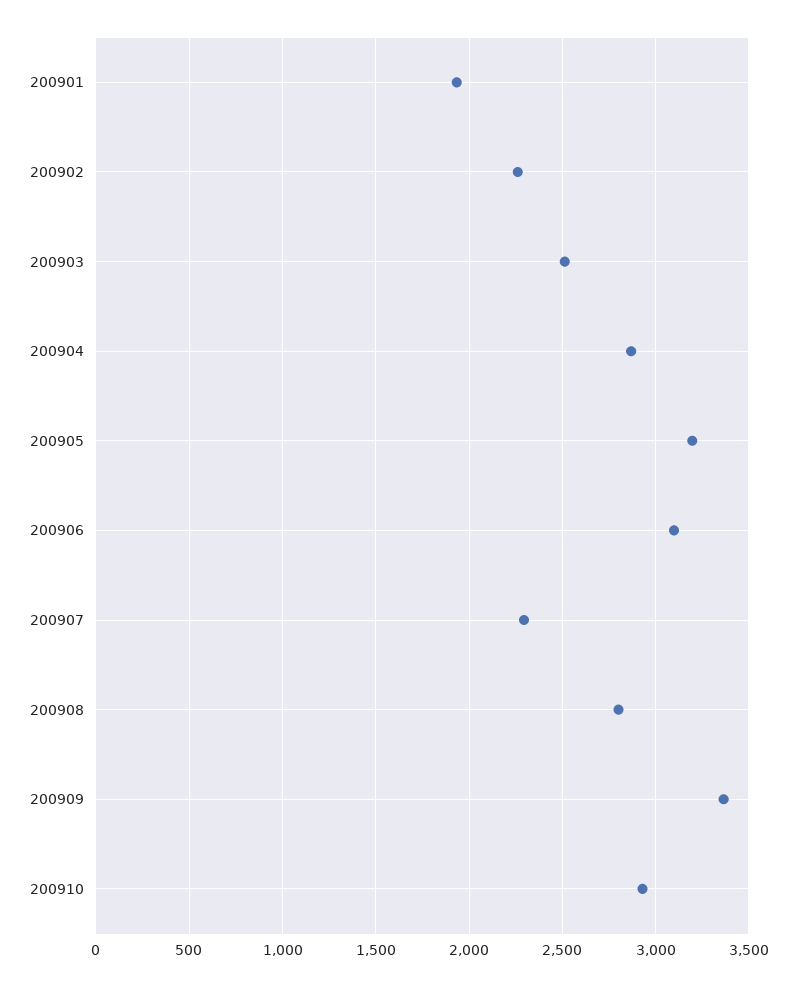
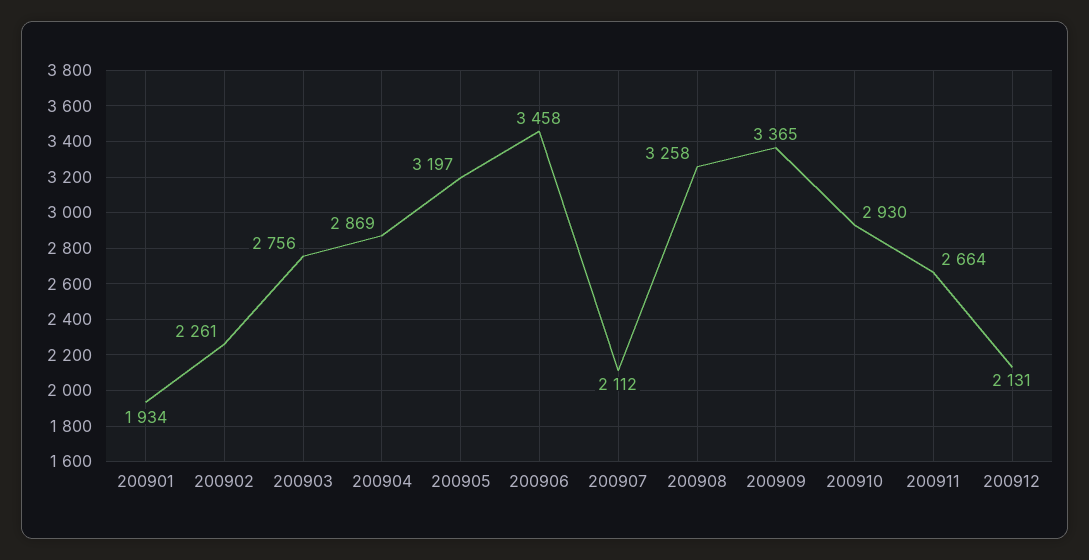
200903: 2500 -> 2756
200906: 3100 -> 3458
200907: 2300 -> 2112
200908: 2800 -> 3258
200911: none -> 2664
200912: none -> 2131

